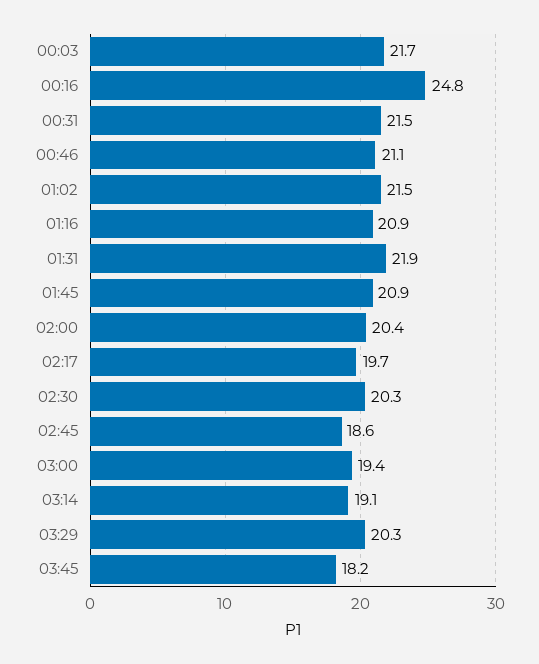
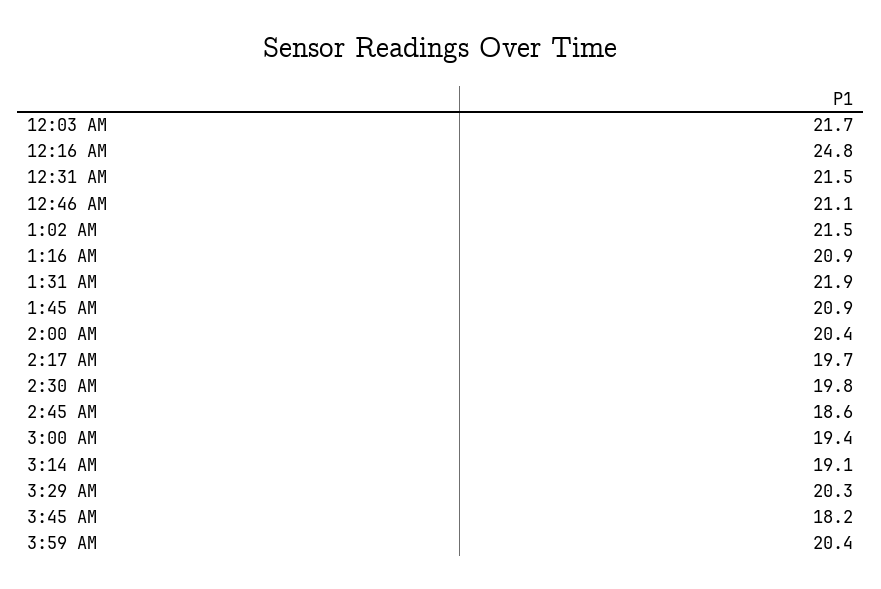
02:30: 20.3 -> 19.8
3:59 AM: none -> 20.4

